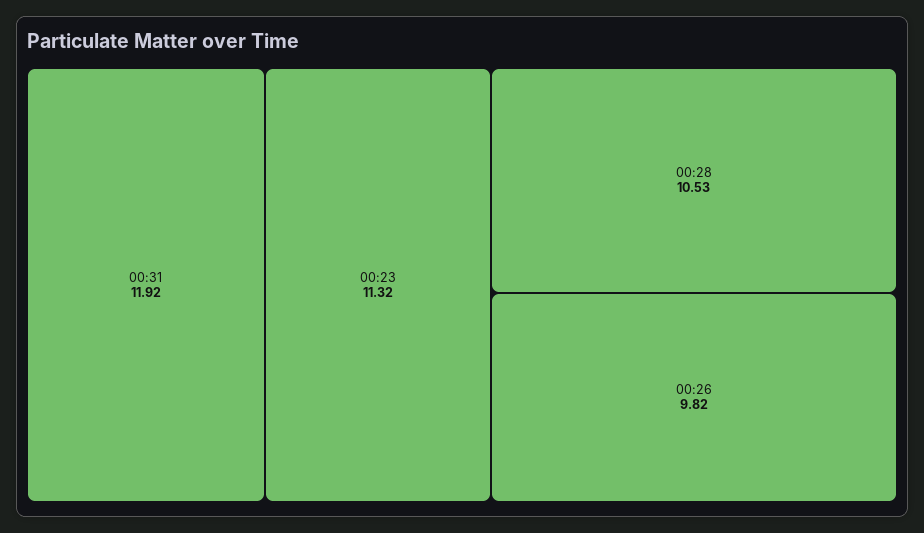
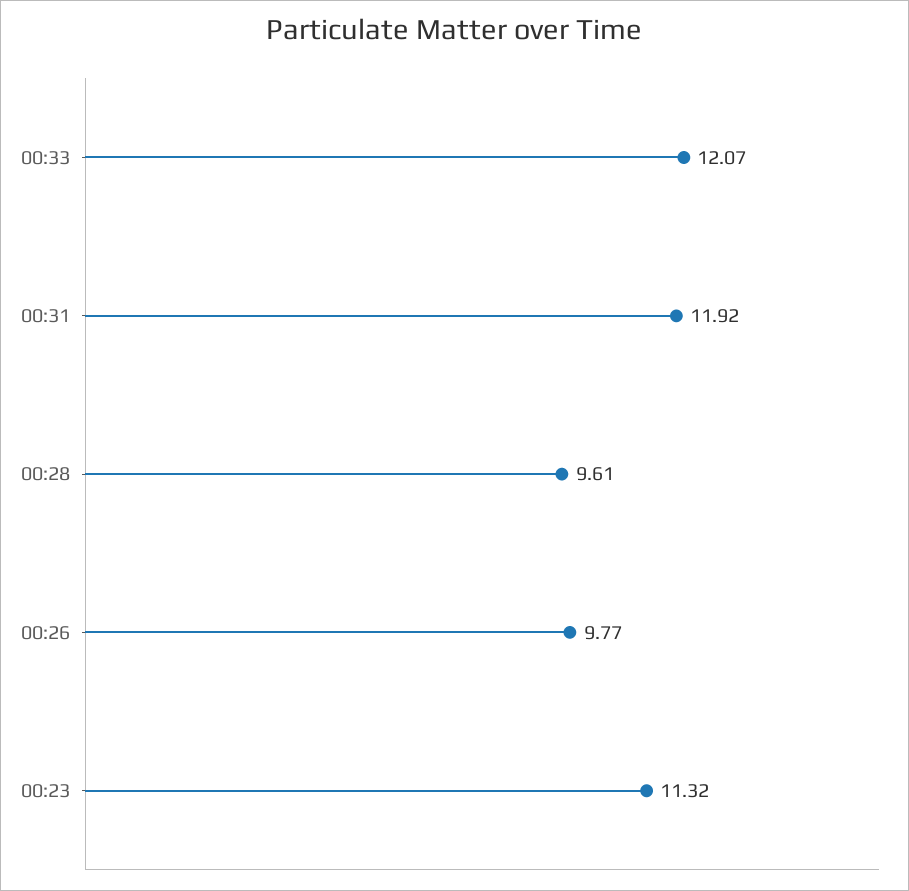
00:28: 10.53 -> 9.61
00:26: 9.82 -> 9.77
00:33: none -> 12.07

